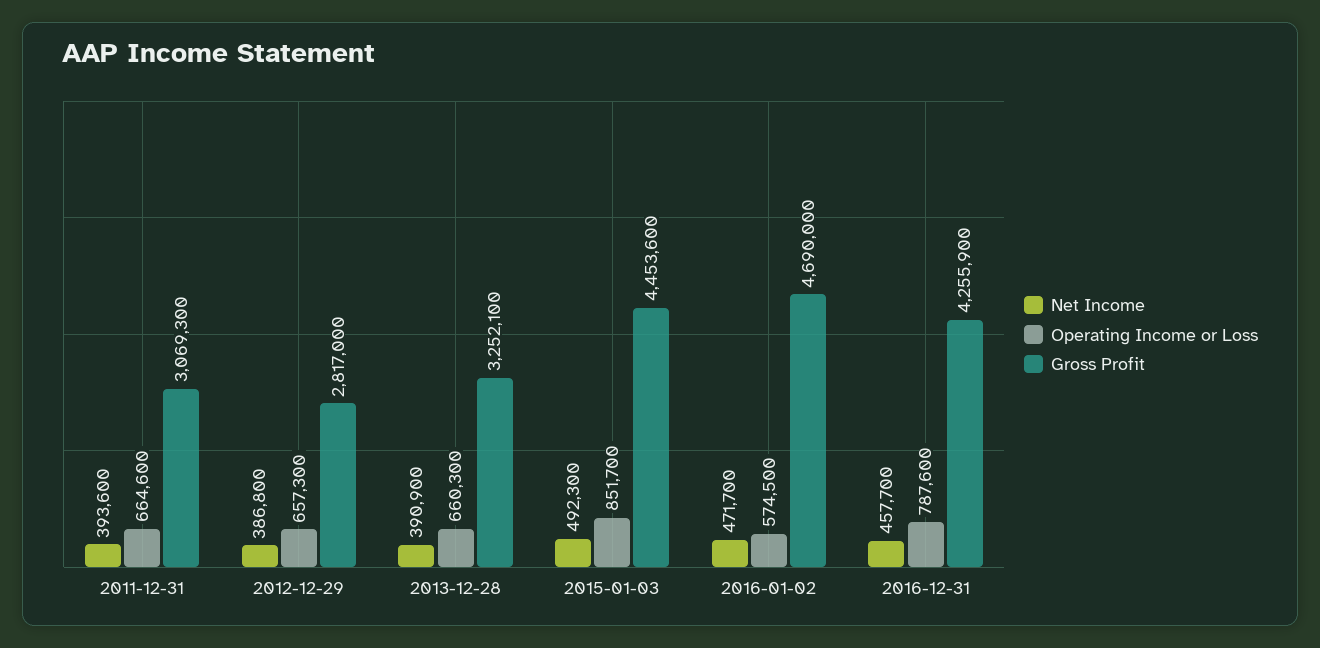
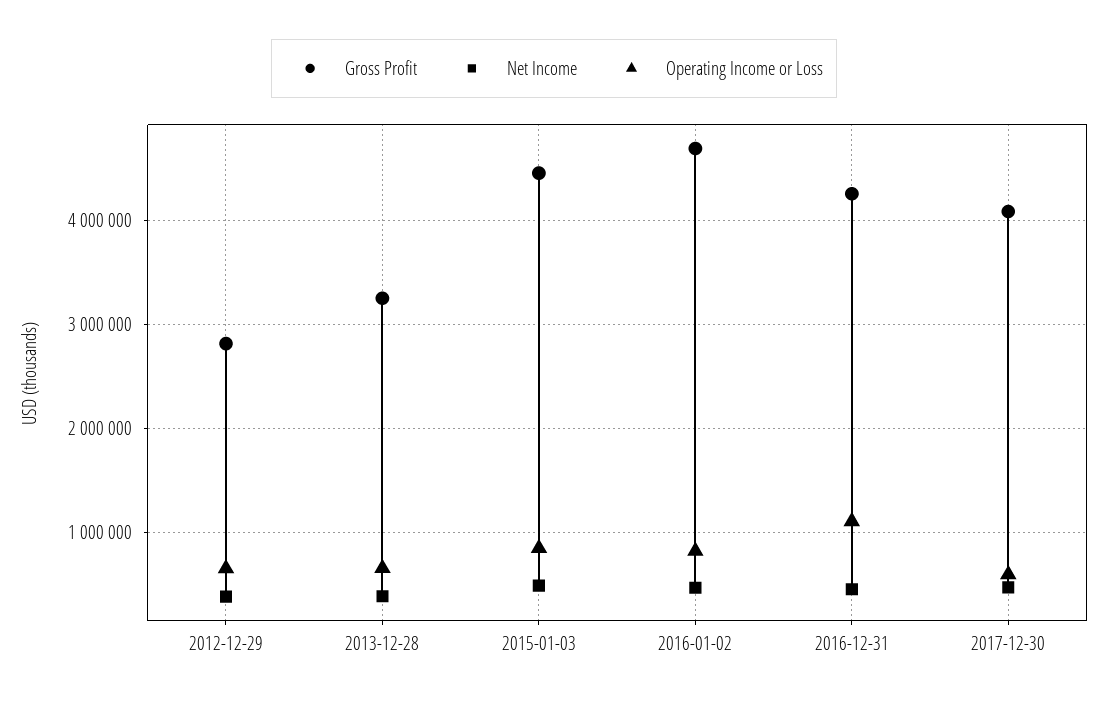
Net Income, 2011-12-31: 393600 -> none
Operating Income or Loss, 2011-12-31: 664600 -> none
Gross Profit, 2011-12-31: 3069300 -> none
Operating Income or Loss, 2016-01-02: 574500 -> 800000
Operating Income or Loss, 2016-12-31: 787600 -> 1100000
Gross Profit, 2017-12-30: none -> 4100000
Net Income, 2017-12-30: none -> 500000
Operating Income or Loss, 2017-12-30: none -> 600000

